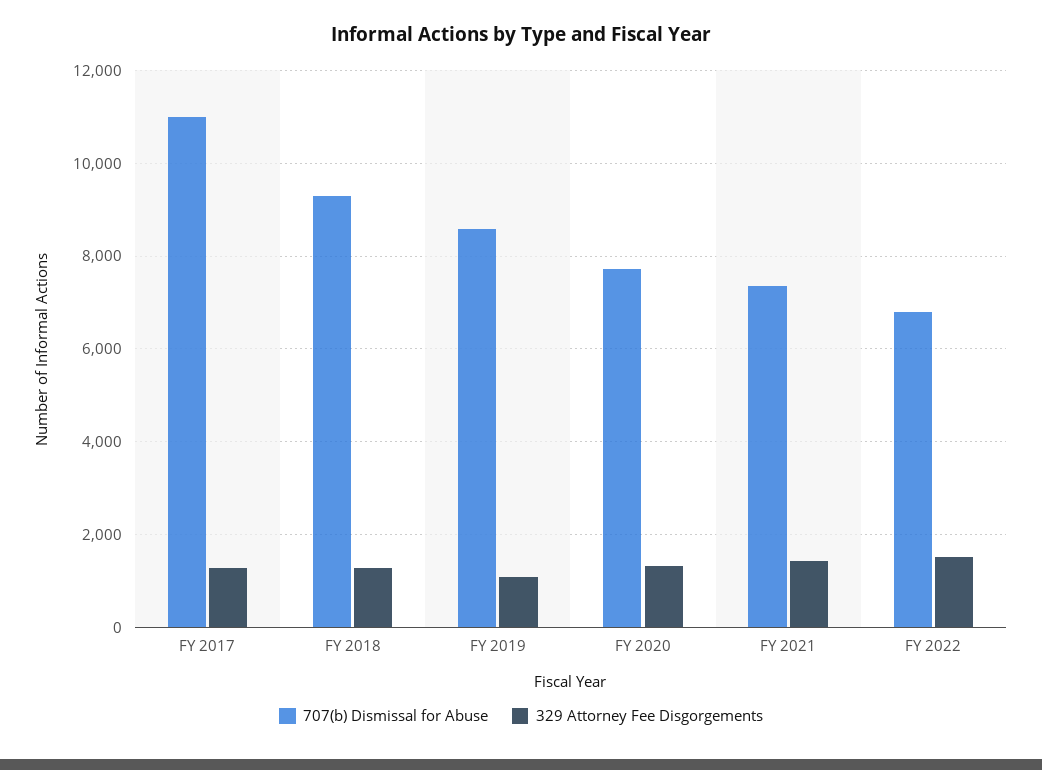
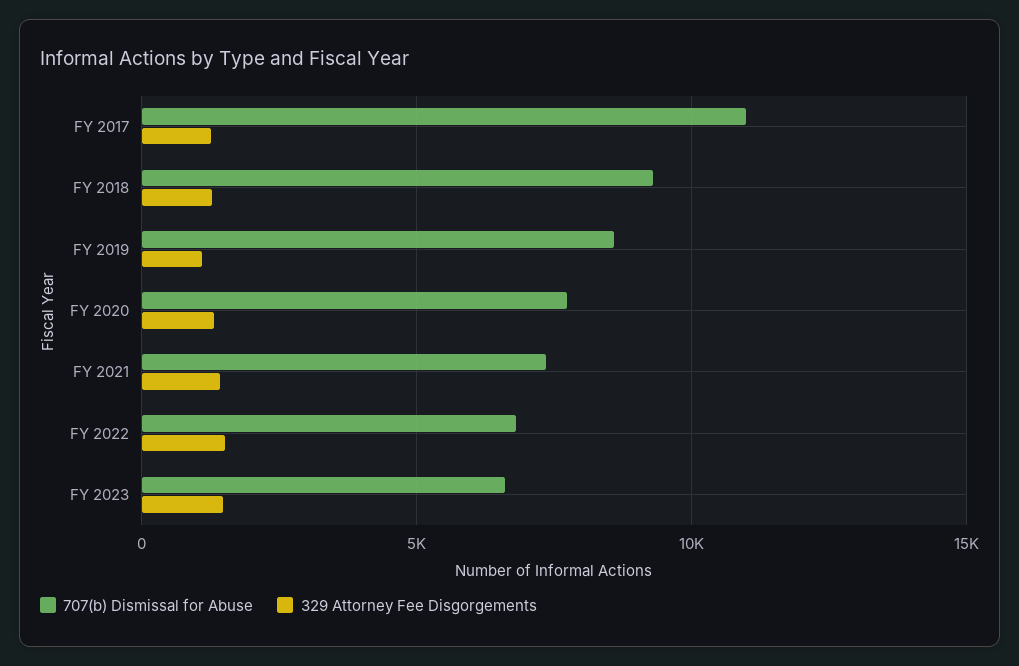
707(b) Dismissal for Abuse, FY 2023: none -> 6500
329 Attorney Fee Disgorgements, FY 2023: none -> 1500

